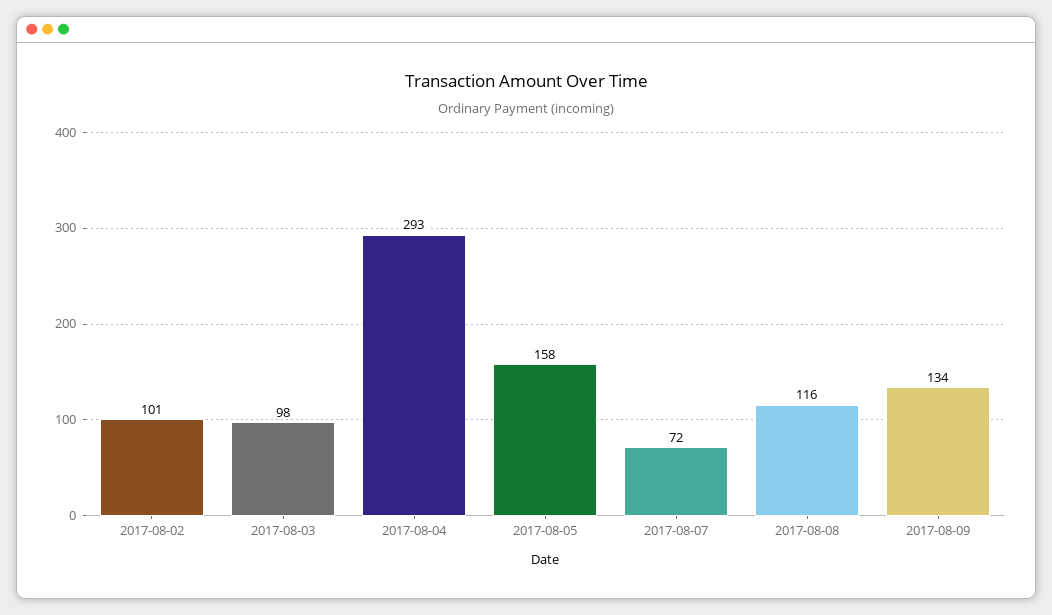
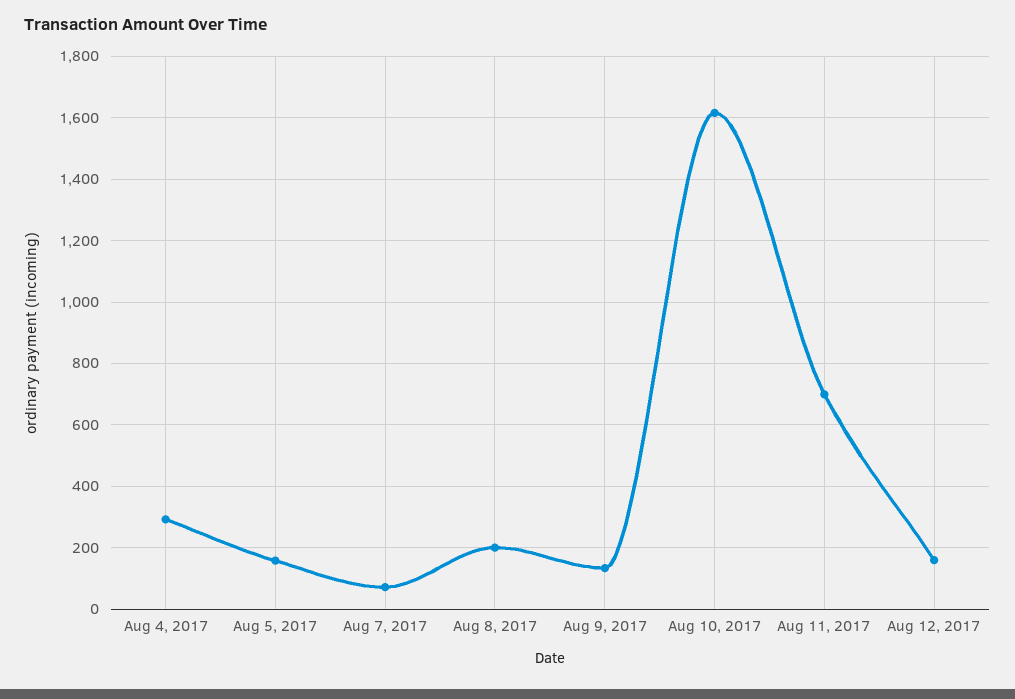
2017-08-02: 101 -> none
2017-08-03: 98 -> none
2017-08-08: 116 -> 200
Aug 10, 2017: none -> 1620
Aug 11, 2017: none -> 700
Aug 12, 2017: none -> 160

